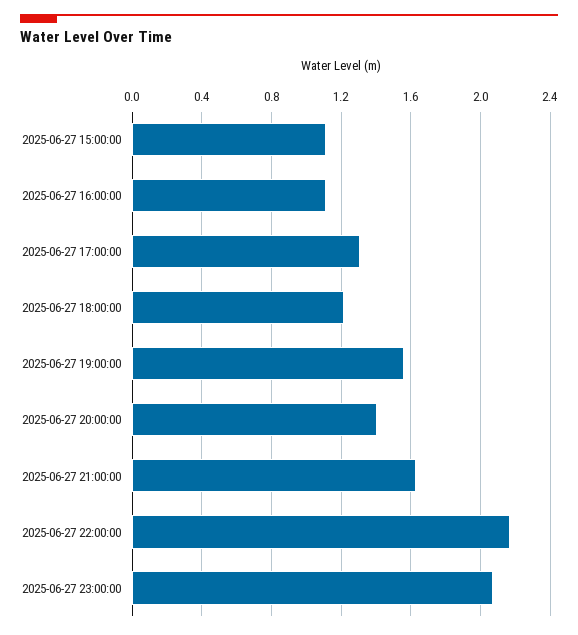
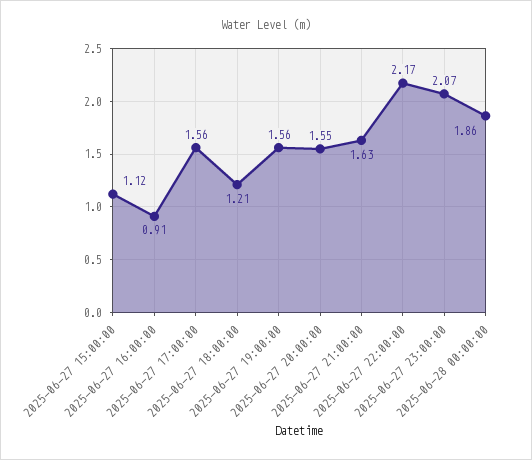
2025-06-27 16:00:00: 1.1 -> 0.91
2025-06-27 17:00:00: 1.3 -> 1.56
2025-06-27 20:00:00: 1.4 -> 1.55
2025-06-28 00:00:00: none -> 1.86

